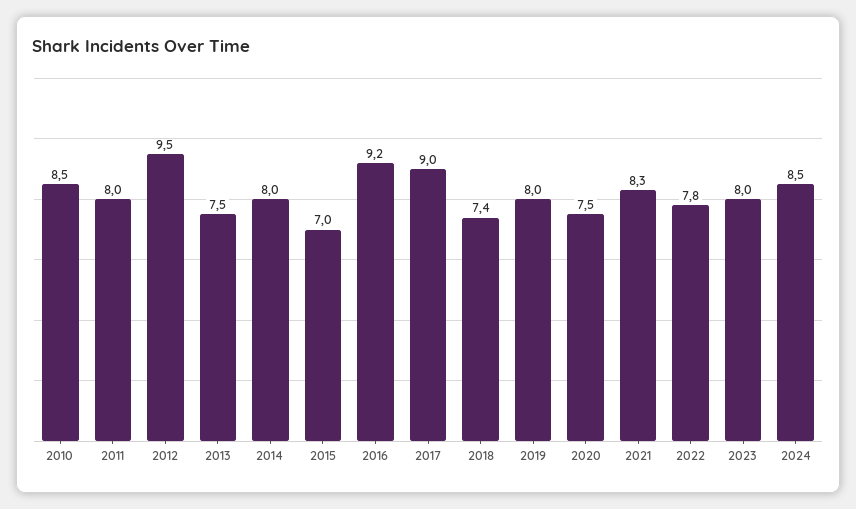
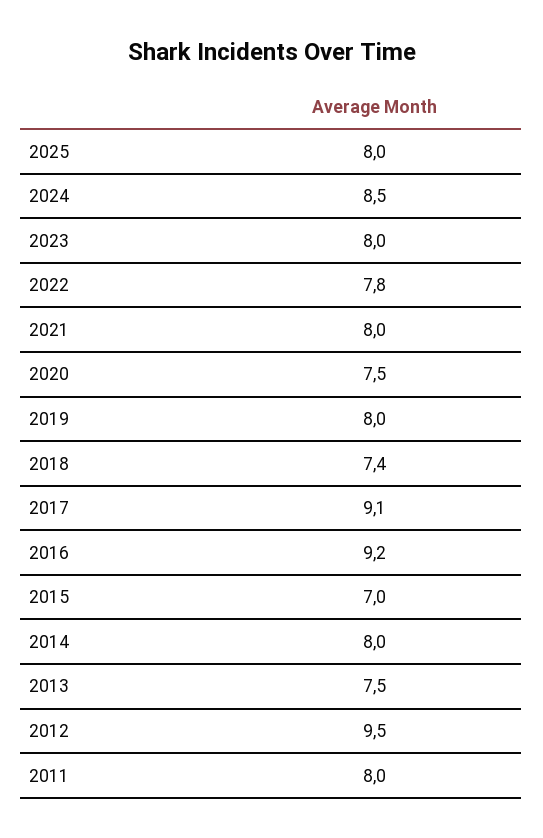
2010: 8.5 -> none
2017: 9 -> 9.1
2021: 8.3 -> 8
2025: none -> 8

